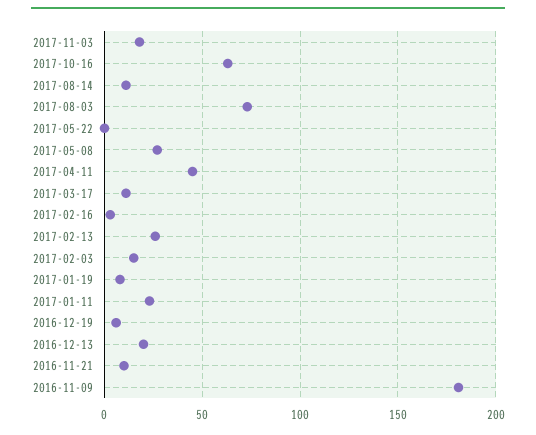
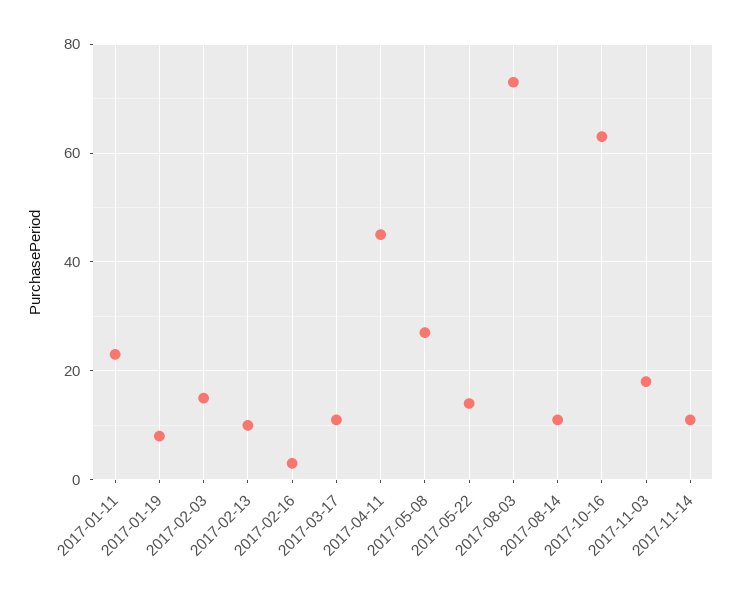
2017-05-22: 0 -> 15
2017-02-13: 25 -> 10
2016-12-19: 5 -> none
2016-12-13: 20 -> none
2016-11-21: 10 -> none
2016-11-09: 180 -> none
2017-11-14: none -> 10

